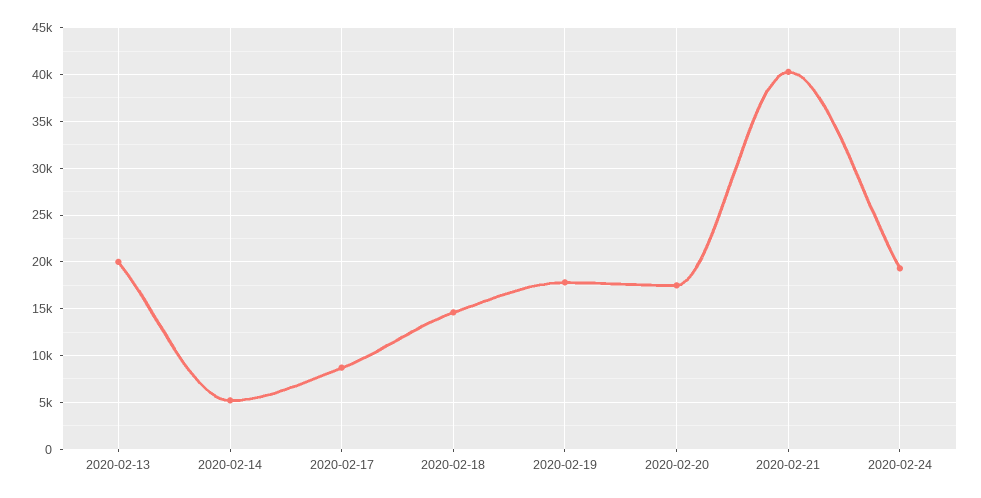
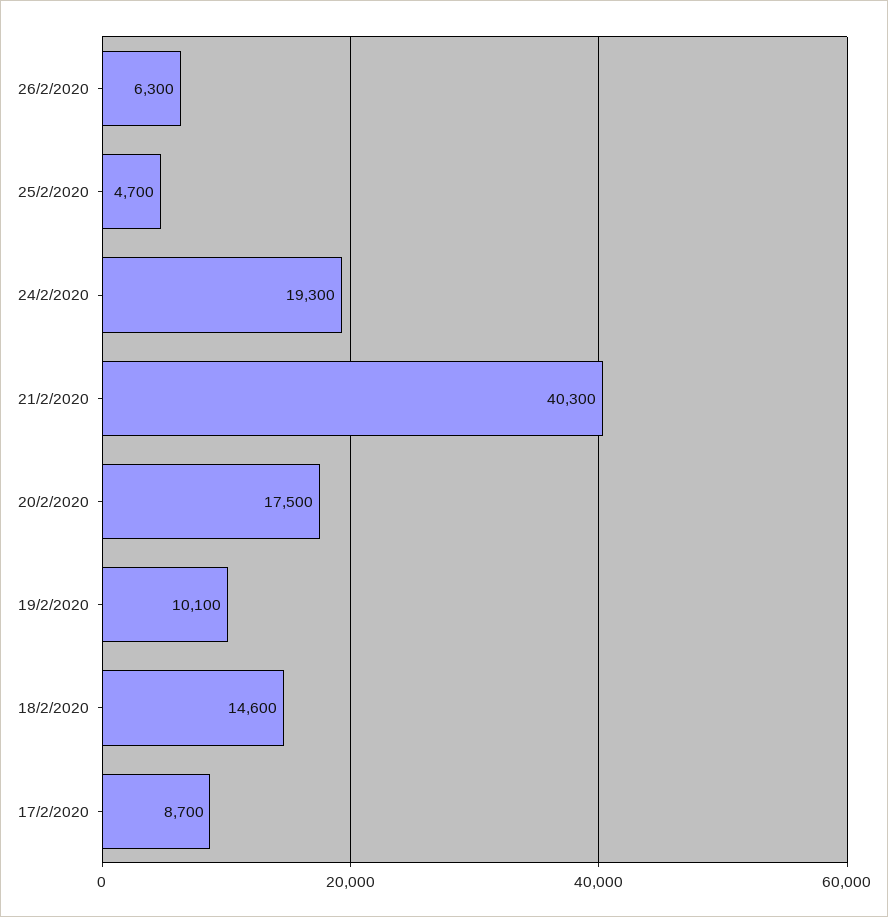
2020-02-13: 20000 -> none
2020-02-14: 5000 -> none
2020-02-19: 18000 -> 10100
26/2/2020: none -> 6300
25/2/2020: none -> 4700

